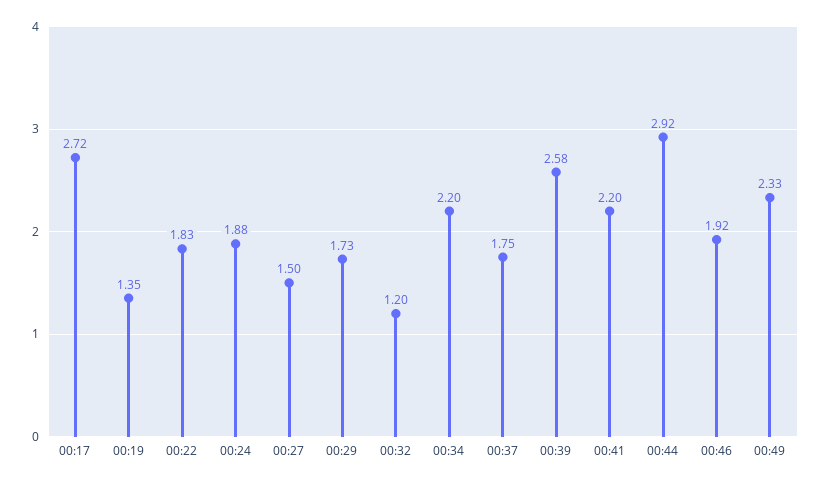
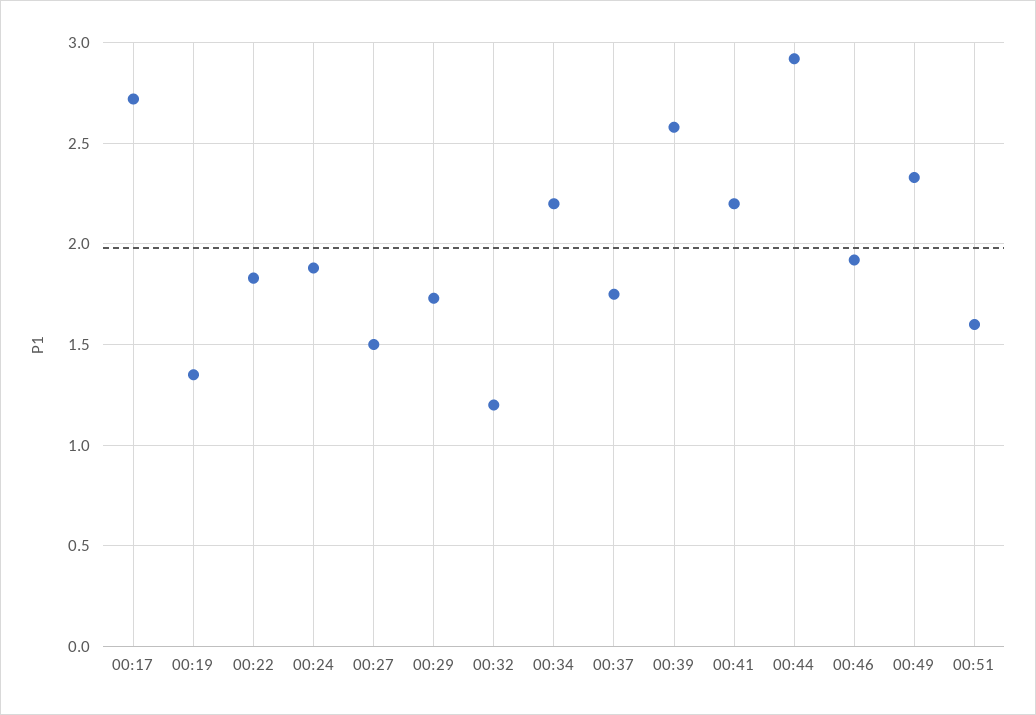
00:51: none -> 1.6

